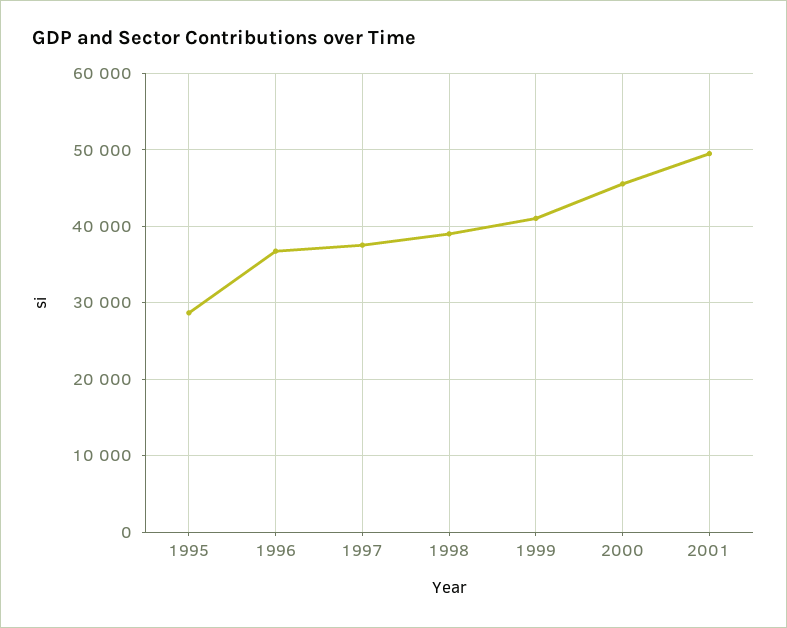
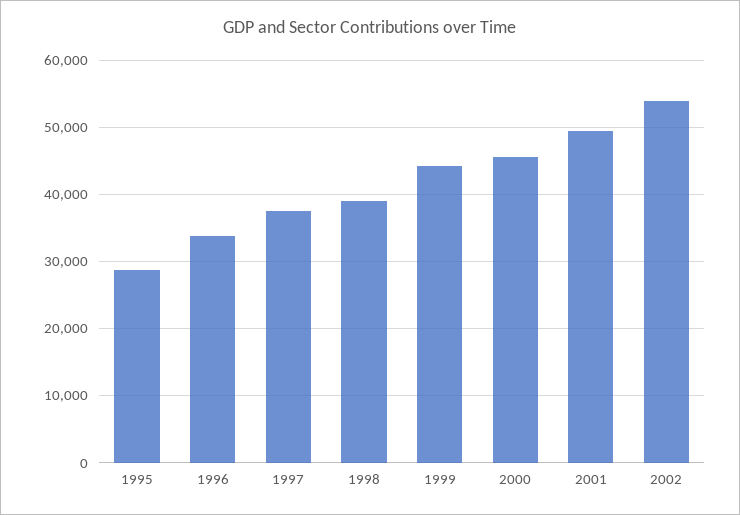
1996: 37000 -> 34000
1999: 41000 -> 44000
2002: none -> 54000

